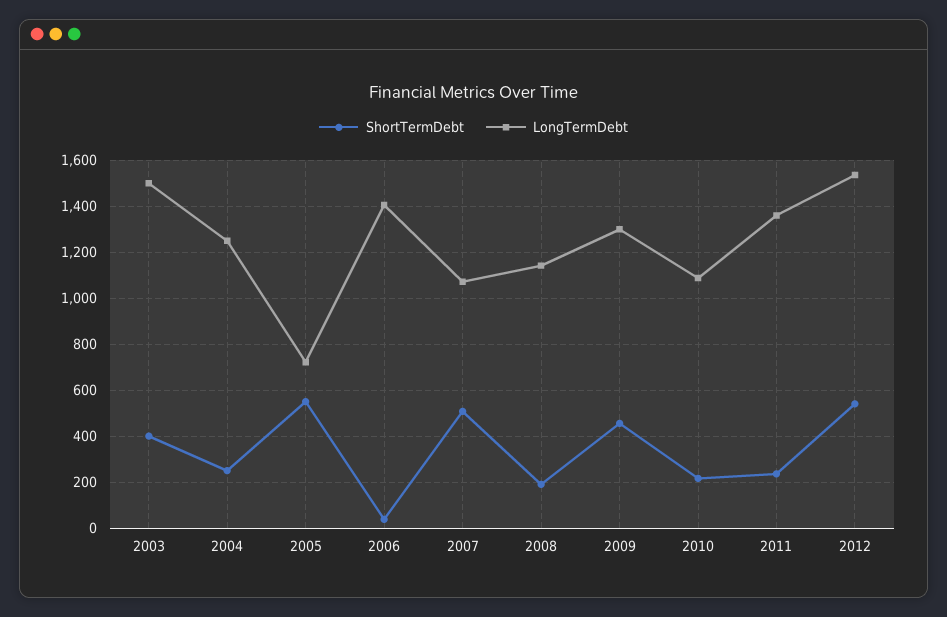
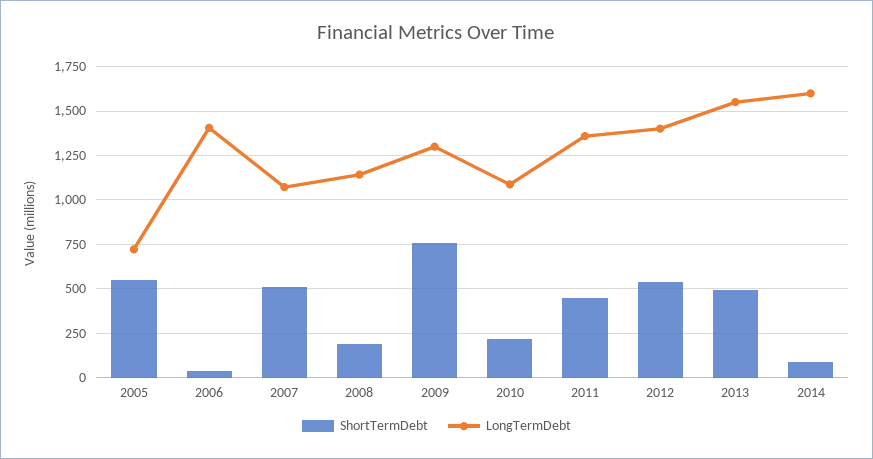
ShortTermDebt, 2003: 400 -> none
LongTermDebt, 2003: 1500 -> none
ShortTermDebt, 2004: 250 -> none
LongTermDebt, 2004: 1250 -> none
ShortTermDebt, 2009: 450 -> 750
ShortTermDebt, 2011: 250 -> 450
LongTermDebt, 2012: 1550 -> 1400
ShortTermDebt, 2013: none -> 500
LongTermDebt, 2013: none -> 1550
ShortTermDebt, 2014: none -> 100
LongTermDebt, 2014: none -> 1600

